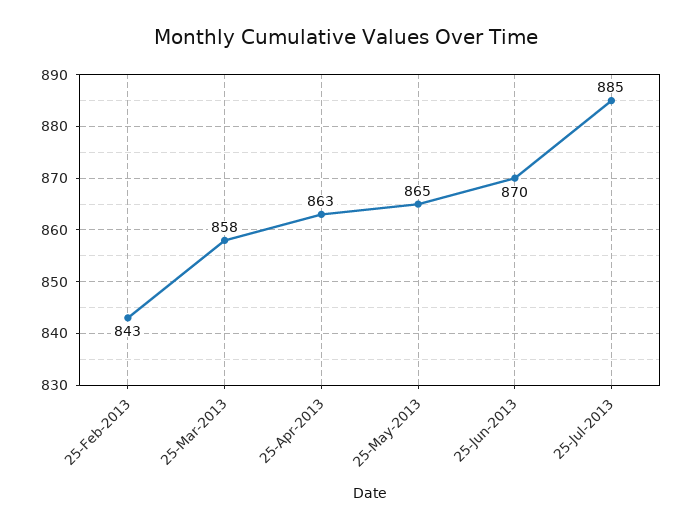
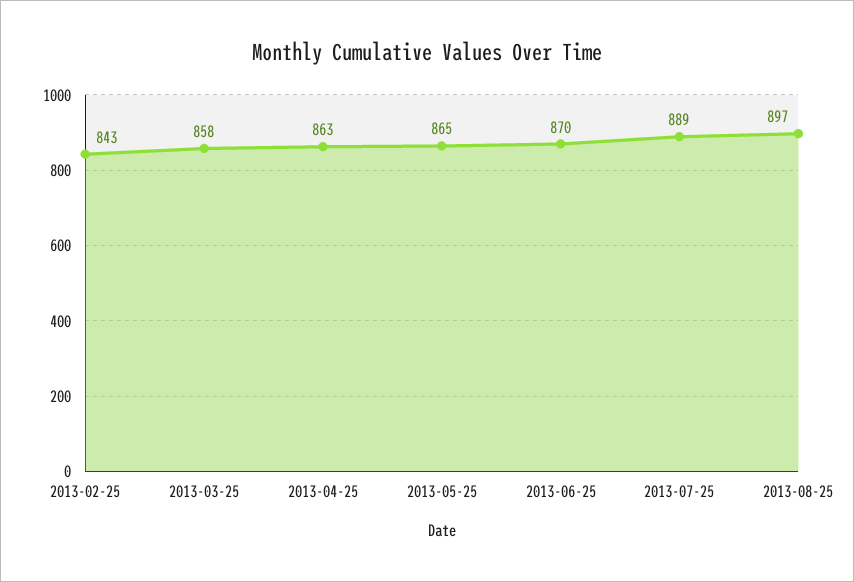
25-Jul-2013: 885 -> 889
2013-08-25: none -> 897

